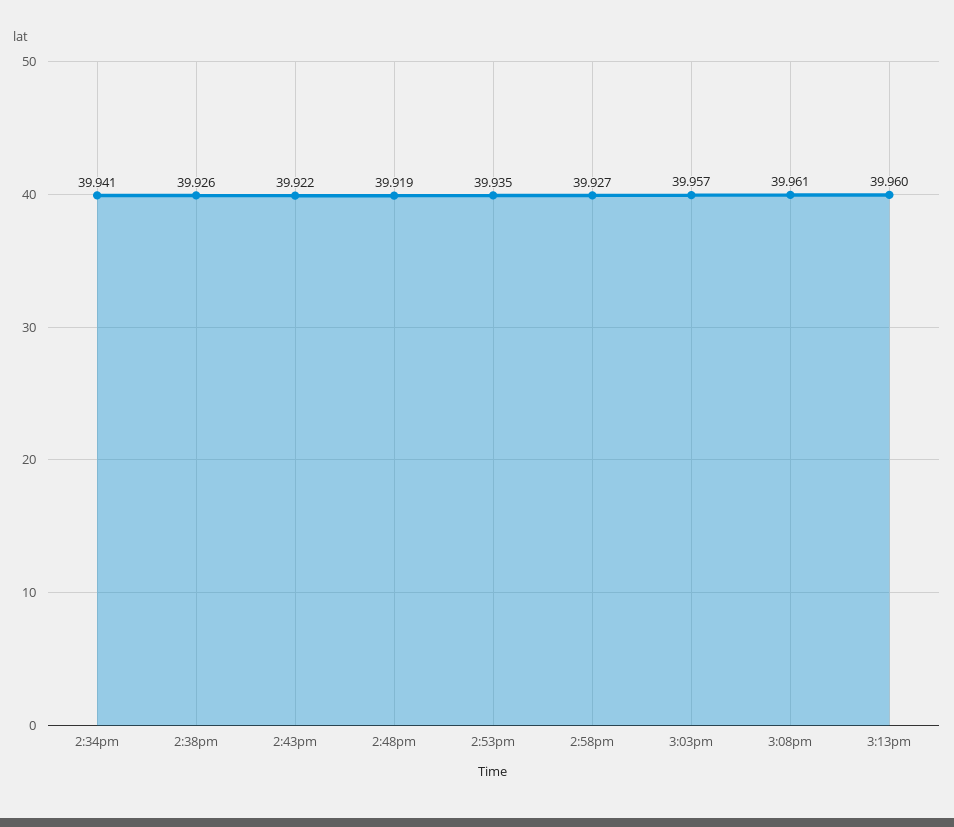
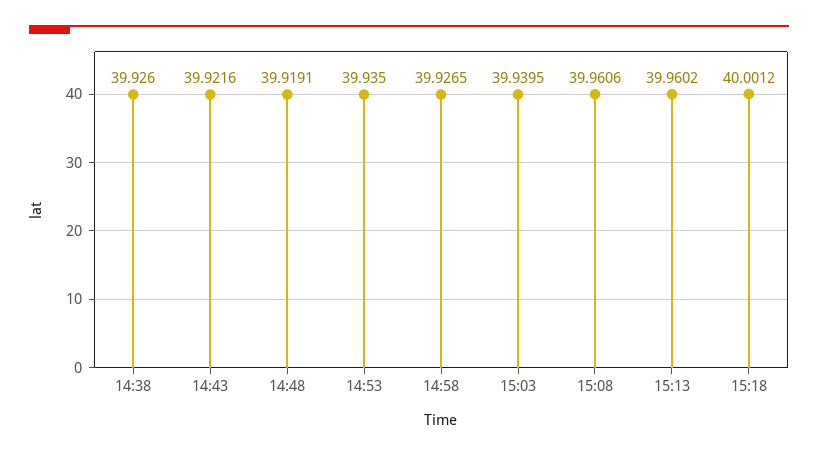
2:34pm: 39.941 -> none
3:03pm: 39.957 -> 39.9395
15:18: none -> 40.0012

